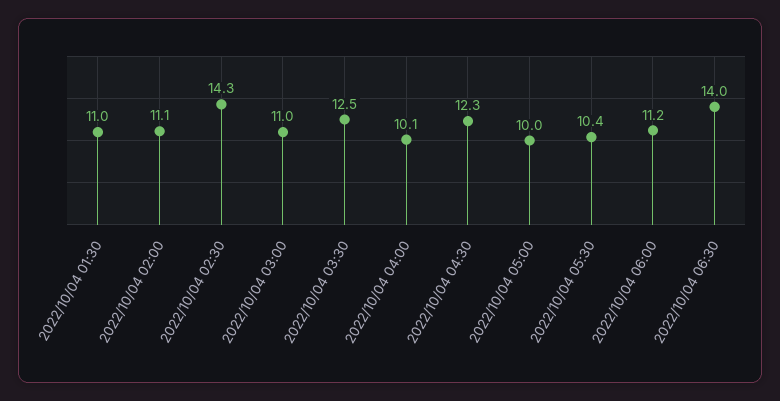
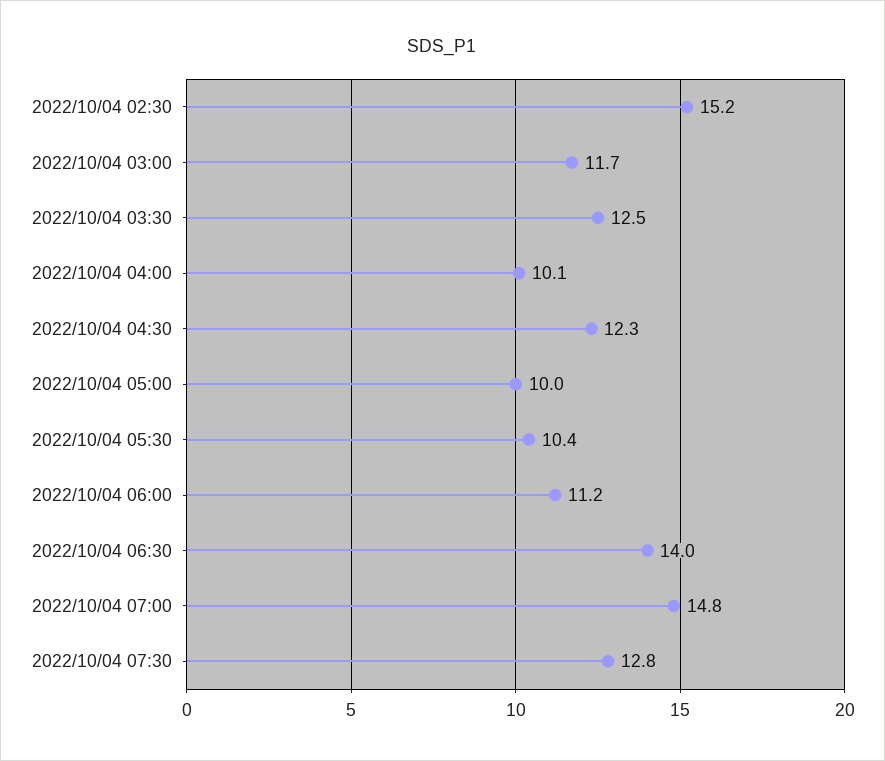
2022/10/04 01:30: 11 -> none
2022/10/04 02:00: 11.1 -> none
2022/10/04 02:30: 14.3 -> 15.2
2022/10/04 03:00: 11 -> 11.7
2022/10/04 07:00: none -> 14.8
2022/10/04 07:30: none -> 12.8

